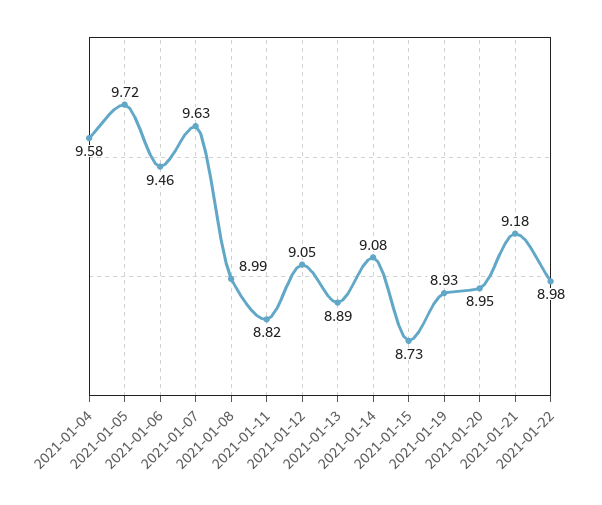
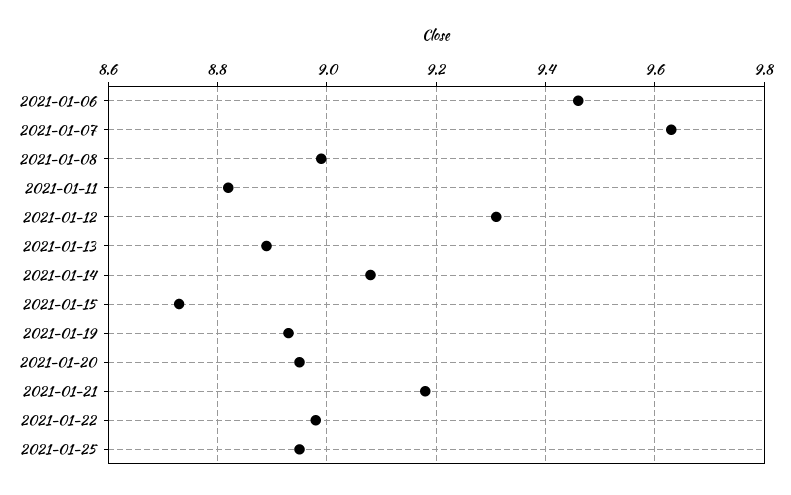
2021-01-04: 9.58 -> none
2021-01-05: 9.72 -> none
2021-01-12: 9.05 -> 9.3
2021-01-25: none -> 8.95

